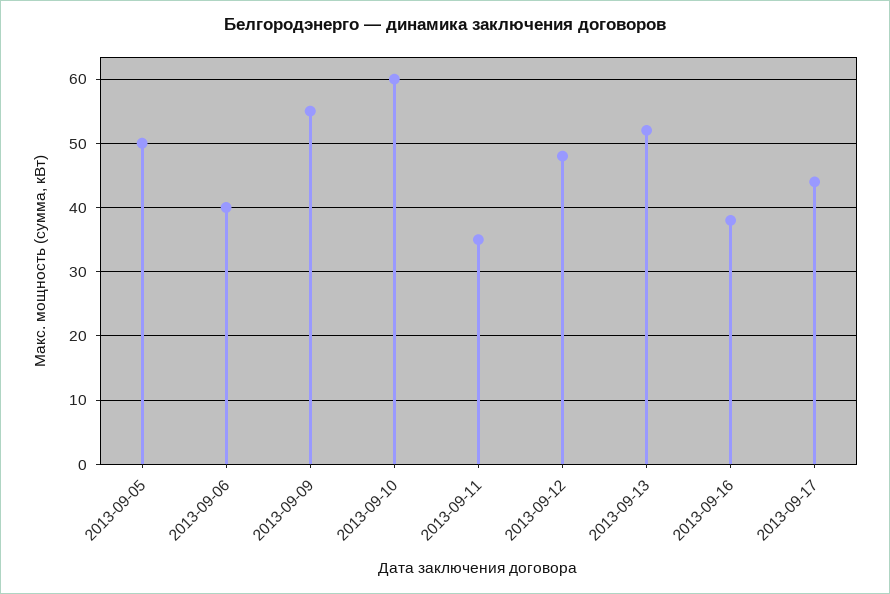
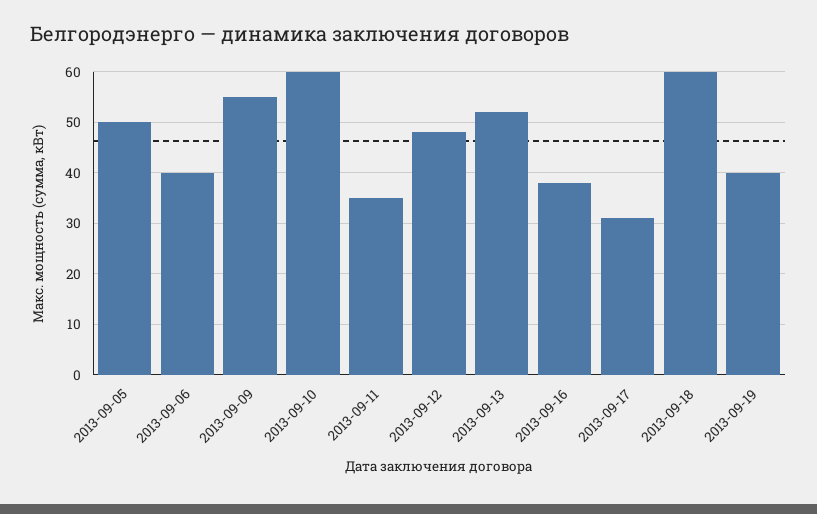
2013-09-17: 44 -> 30
2013-09-18: none -> 60
2013-09-19: none -> 40

